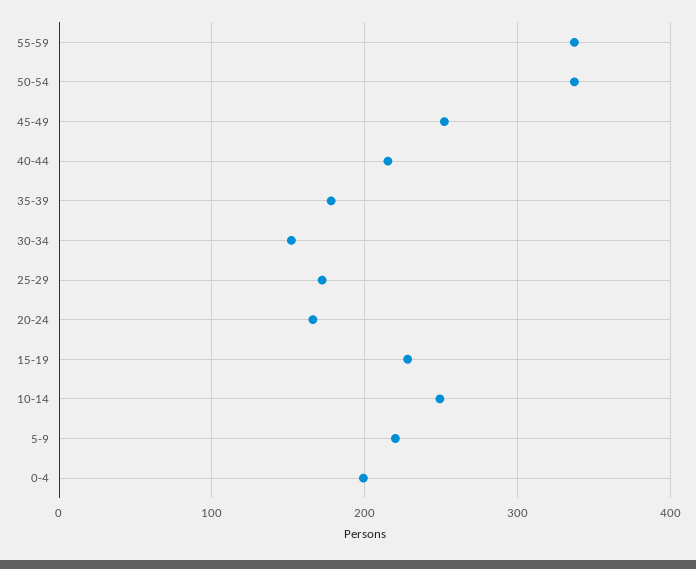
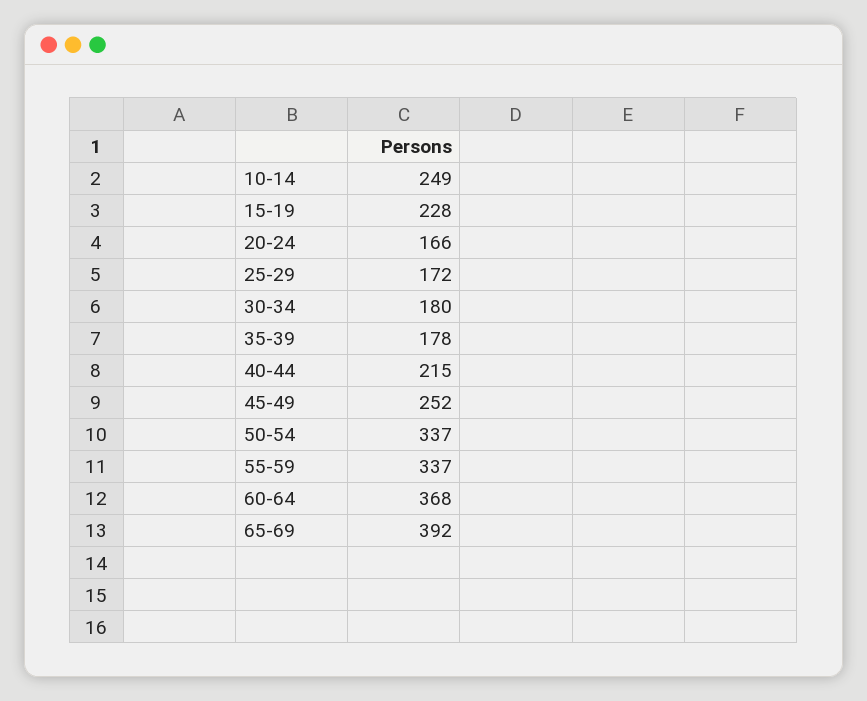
30-34: 150 -> 180
5-9: 220 -> none
0-4: 200 -> none
60-64: none -> 368
65-69: none -> 392

